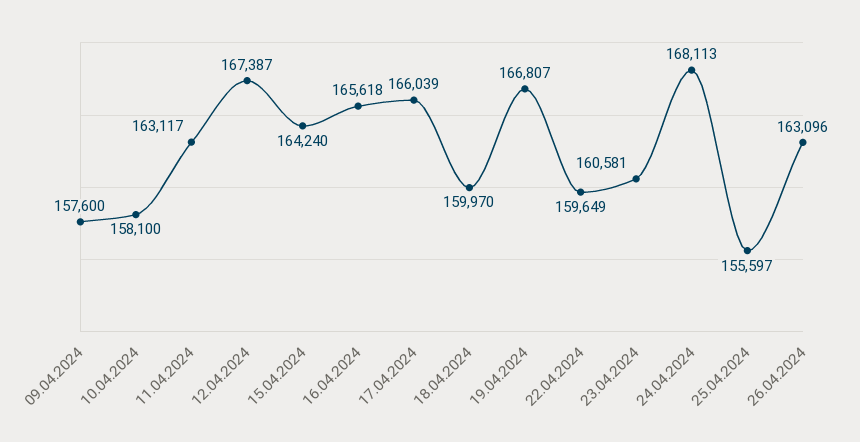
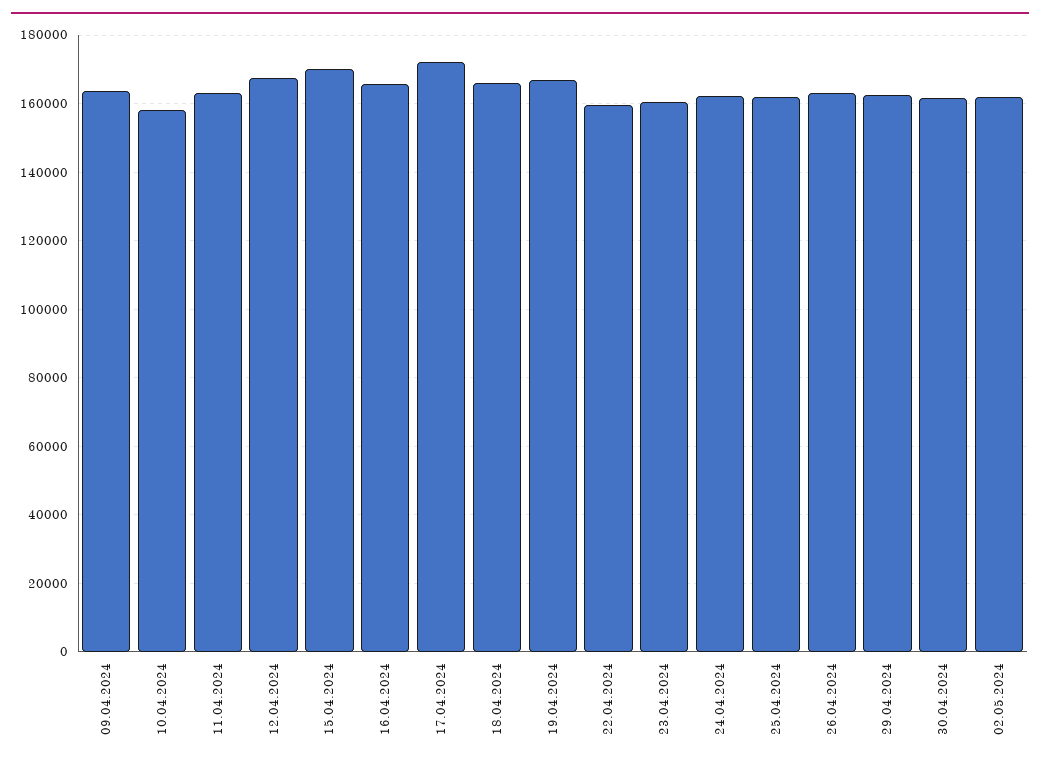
09.04.2024: 157600 -> 164000
15.04.2024: 164240 -> 170000
17.04.2024: 166039 -> 172000
18.04.2024: 159970 -> 166000
24.04.2024: 168113 -> 162000
25.04.2024: 155597 -> 162000
29.04.2024: none -> 162000
30.04.2024: none -> 162000
02.05.2024: none -> 162000

